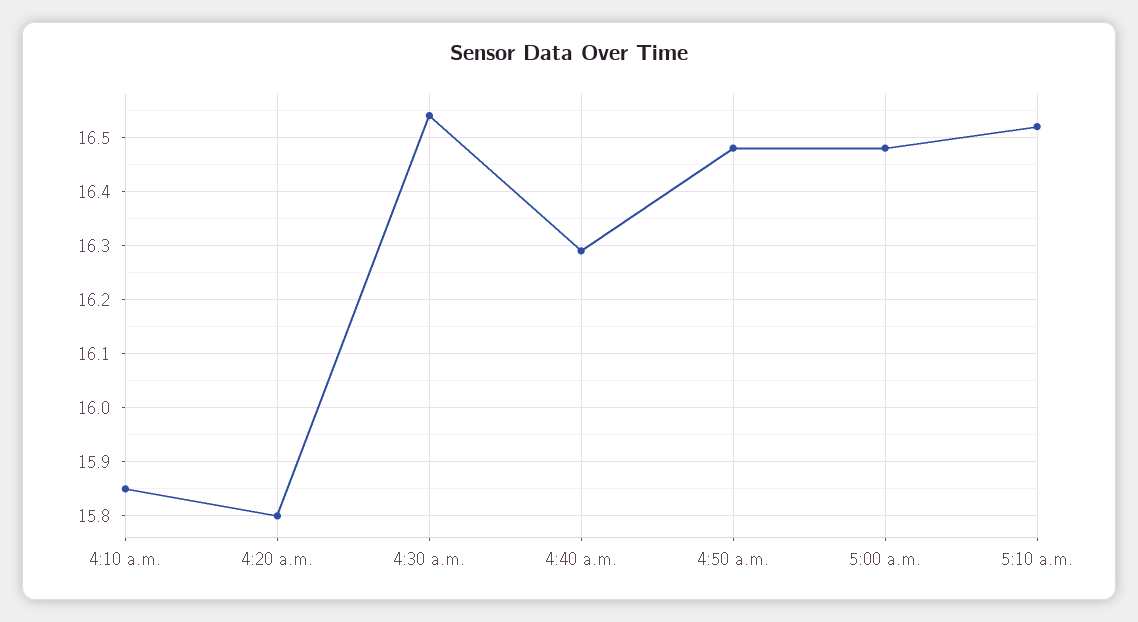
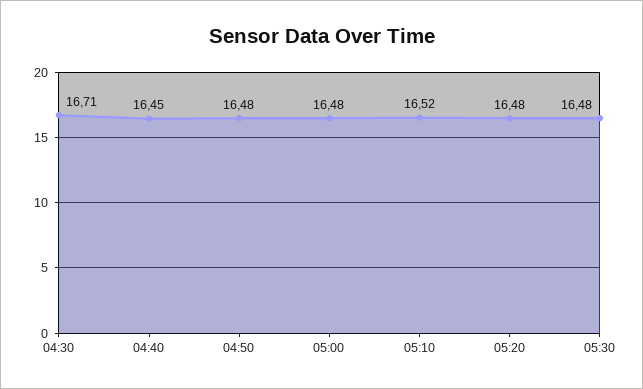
4:10 a.m.: 15.85 -> none
4:20 a.m.: 15.8 -> none
4:30 a.m.: 16.55 -> 16.71
4:40 a.m.: 16.3 -> 16.45
05:20: none -> 16.48
05:30: none -> 16.48

